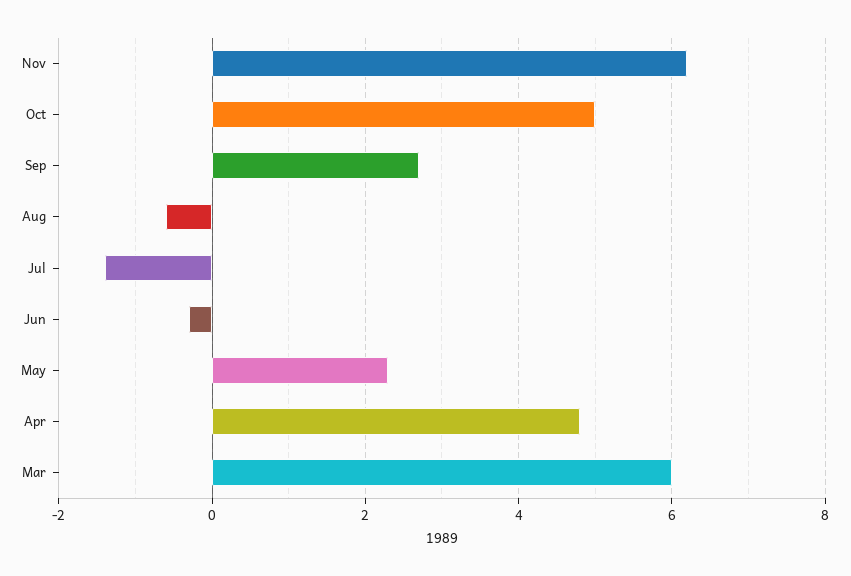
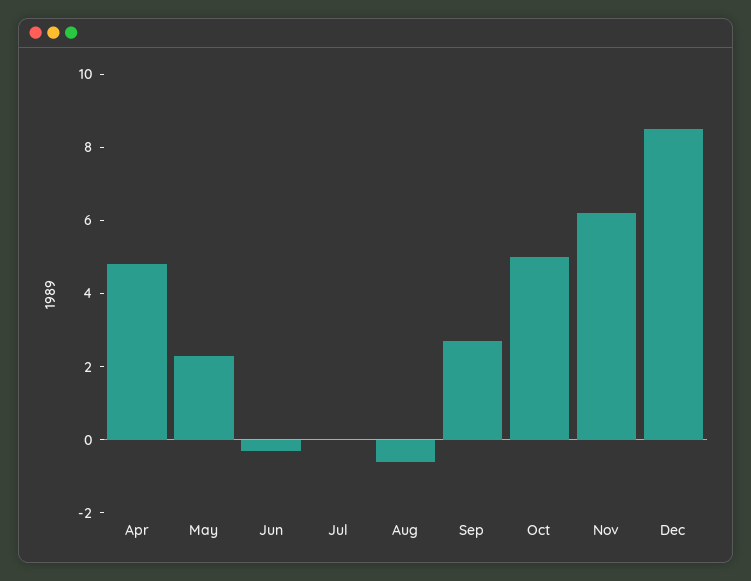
Jul: -1.5 -> 0
Mar: 6 -> none
Dec: none -> 8.5

